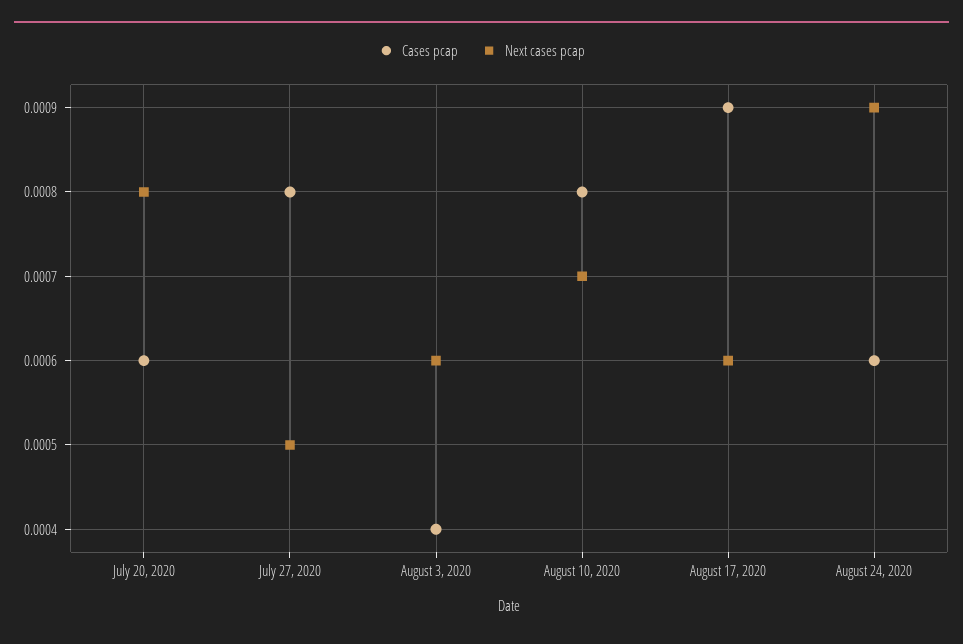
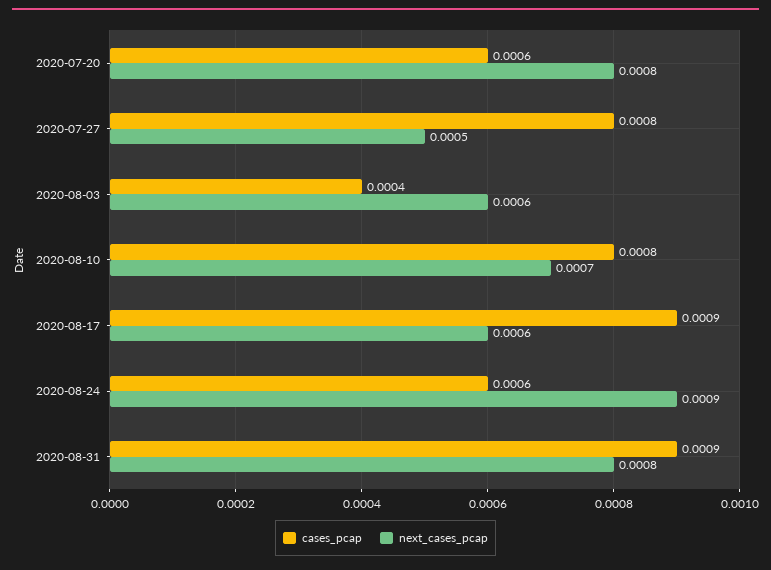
Cases pcap, 2020-08-31: none -> 0.0009
Next cases pcap, 2020-08-31: none -> 0.0008

